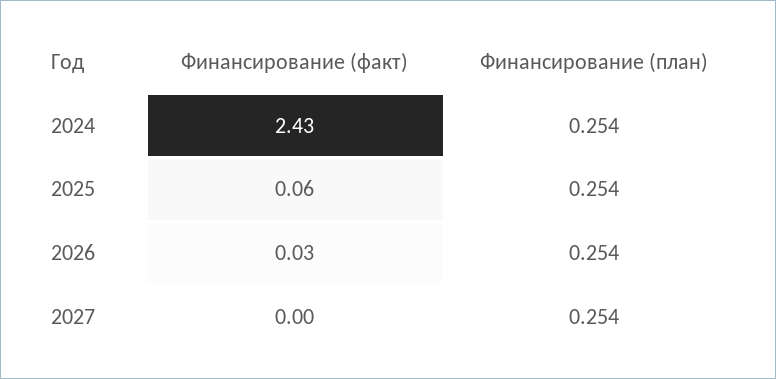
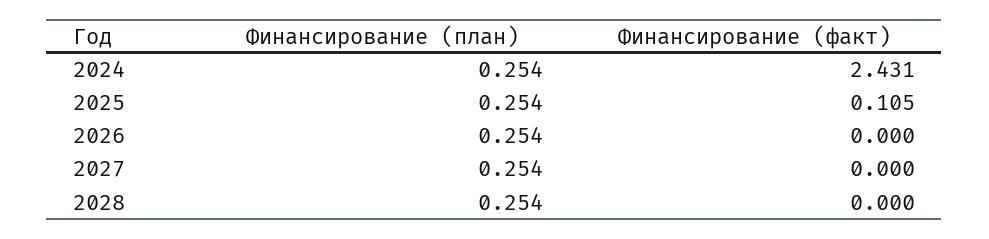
Финансирование (факт), 2025: 0.06 -> 0.105
Финансирование (факт), 2026: 0.03 -> 0
Финансирование (план), 2028: none -> 0.254
Финансирование (факт), 2028: none -> 0

